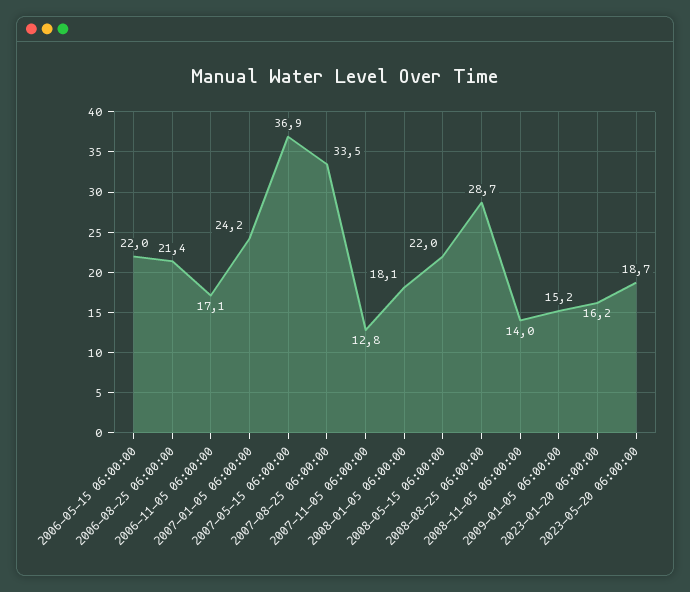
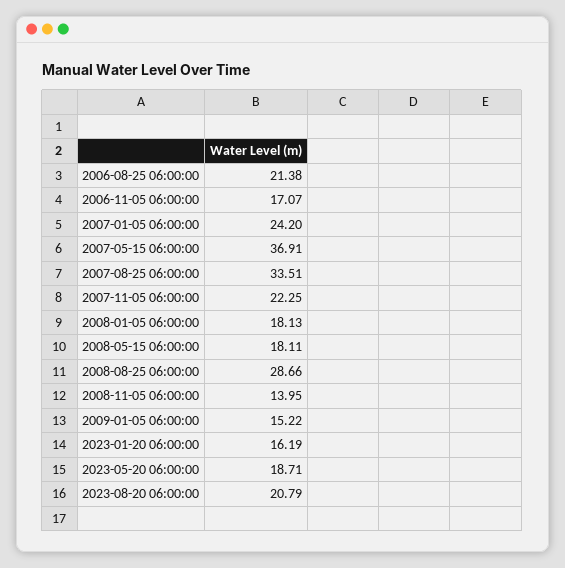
2006-05-15 06:00:00: 22 -> none
2007-11-05 06:00:00: 12.8 -> 22.25
2008-05-15 06:00:00: 22 -> 18.11
2023-08-20 06:00:00: none -> 20.79

